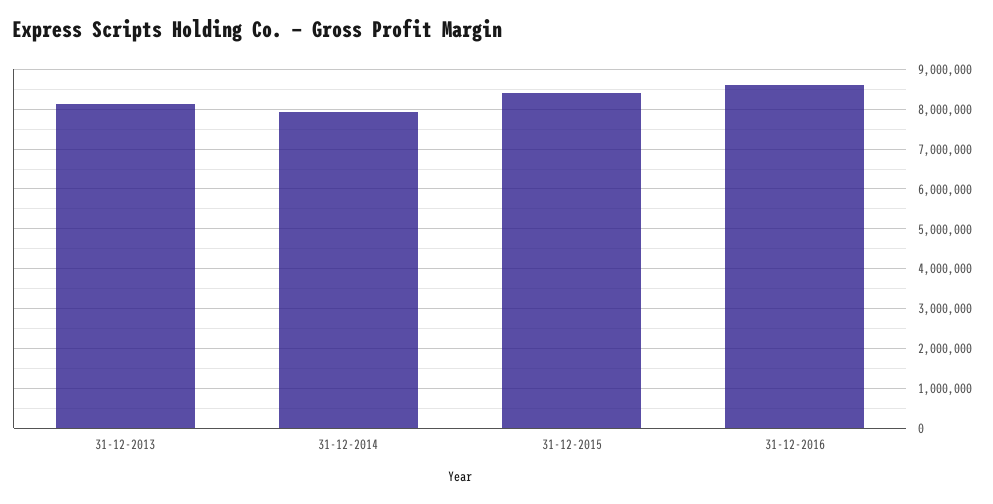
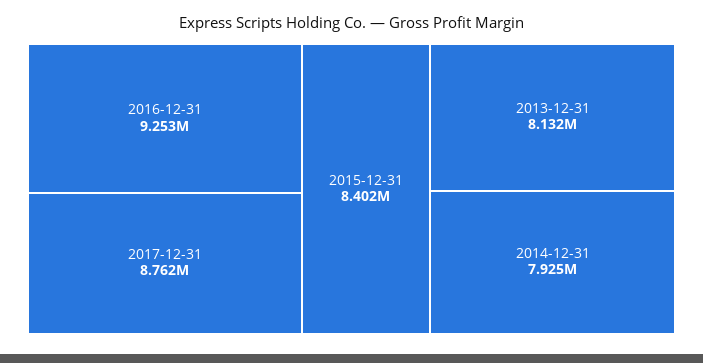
31-12-2016: 8600000 -> 9253000
2017-12-31: none -> 8762000

